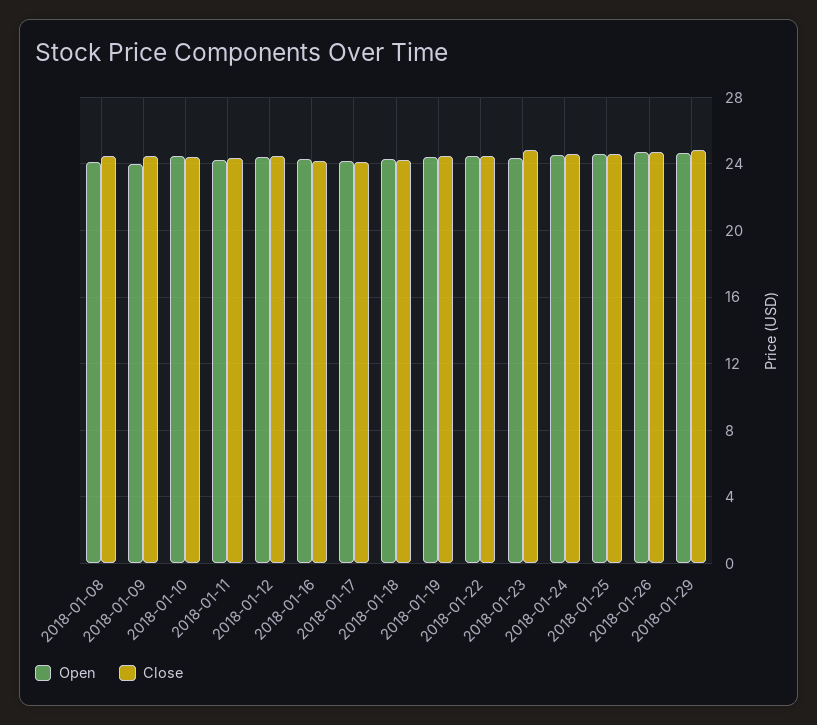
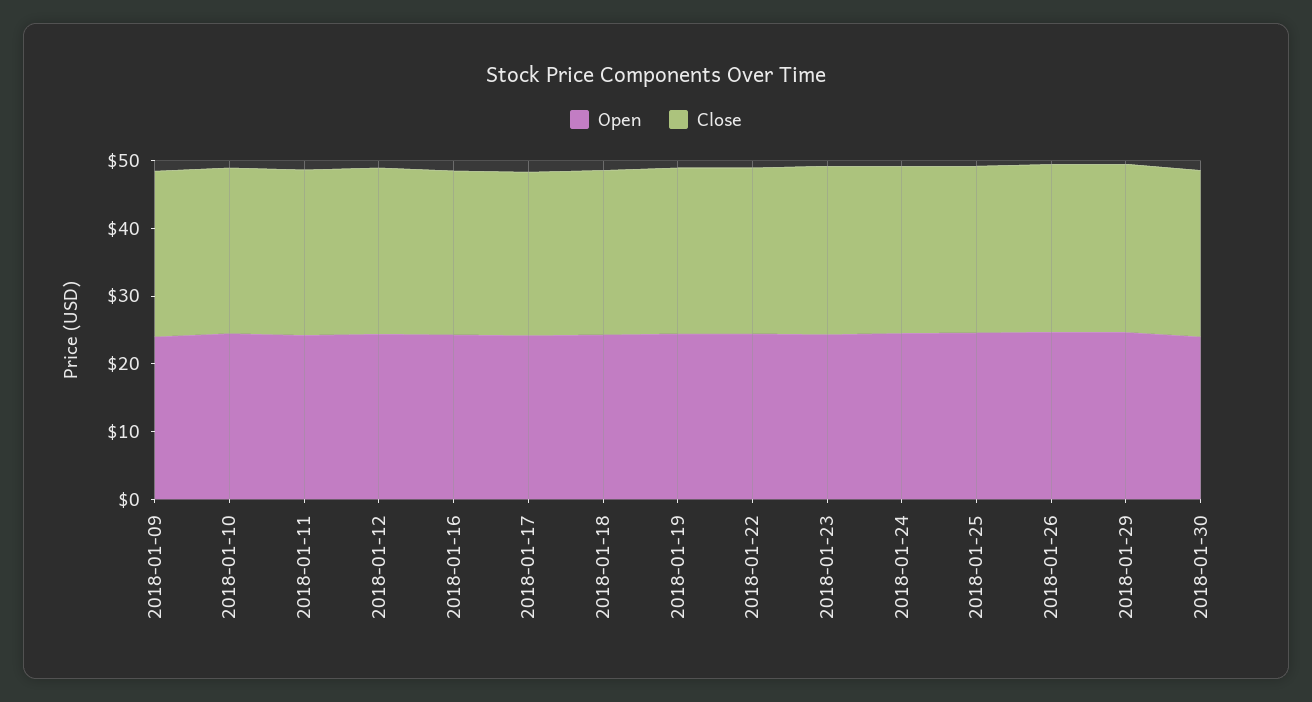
Open, 2018-01-08: 24 -> none
Close, 2018-01-08: 24.5 -> none
Open, 2018-01-30: none -> 24
Close, 2018-01-30: none -> 24

